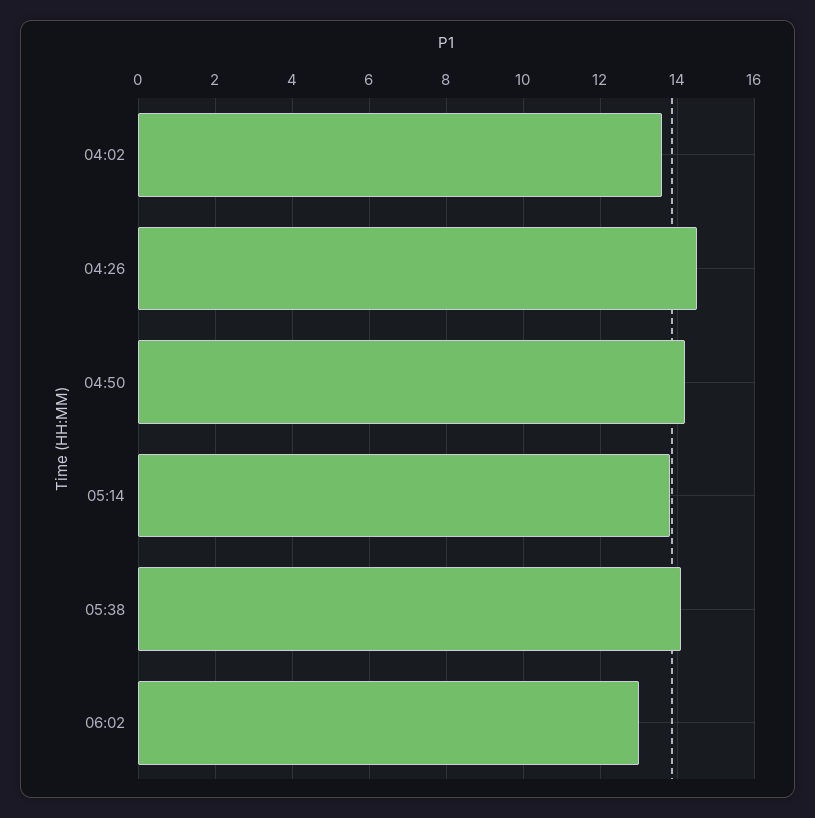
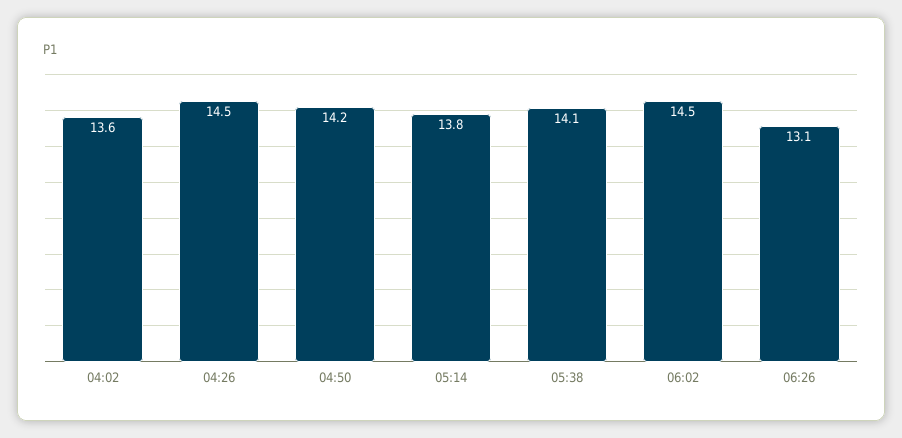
06:02: 13 -> 14.5
06:26: none -> 13.1

